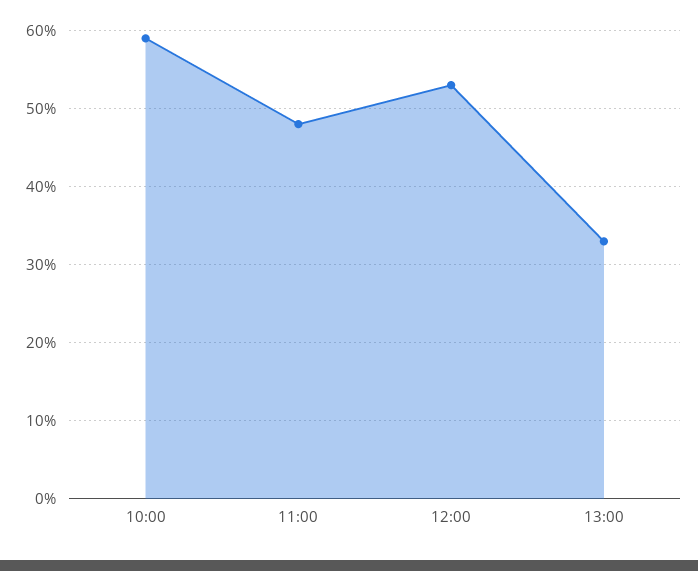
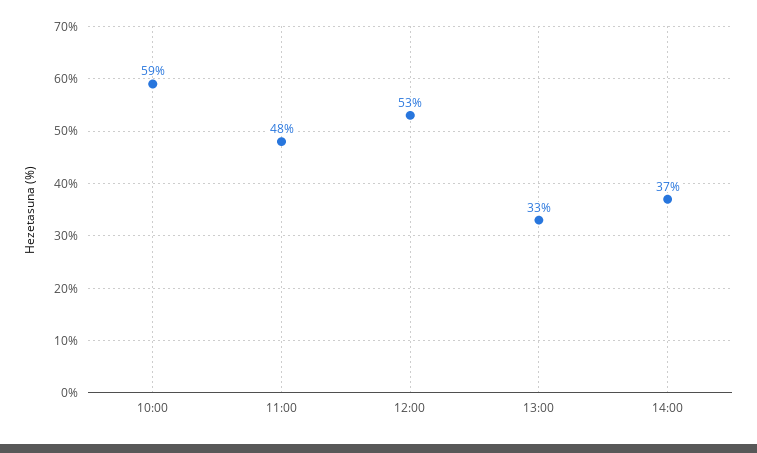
14:00: none -> 37

